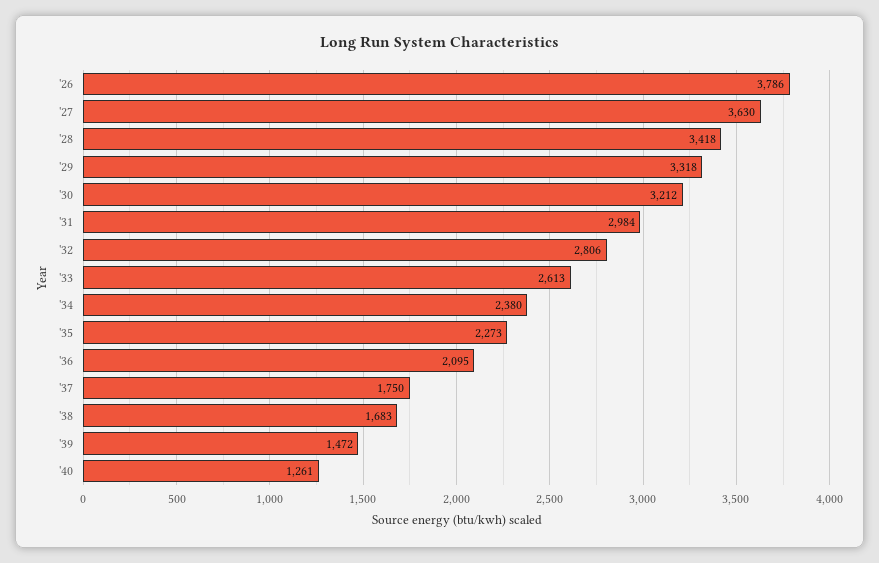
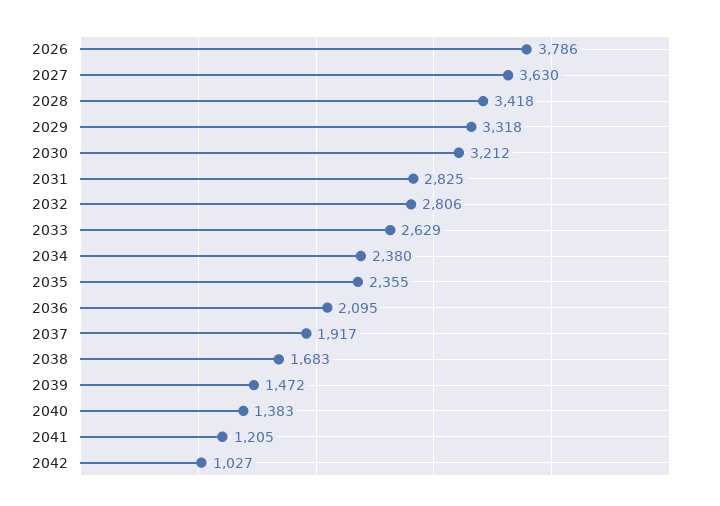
'31: 2984 -> 2825
'33: 2613 -> 2629
'35: 2273 -> 2355
'37: 1750 -> 1917
'40: 1261 -> 1383
2041: none -> 1205
2042: none -> 1027

